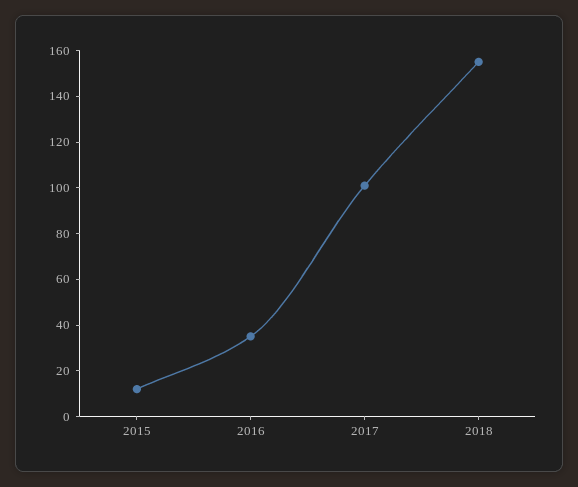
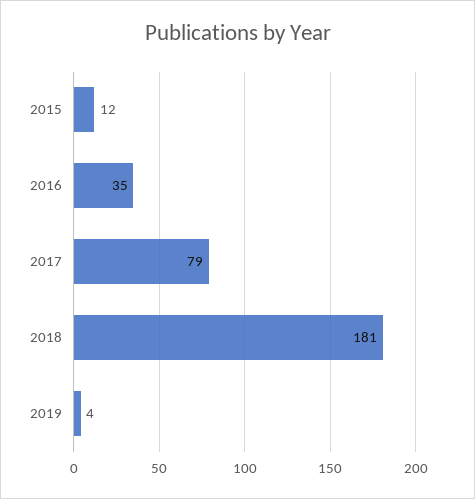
2017: 100 -> 79
2018: 155 -> 181
2019: none -> 4

